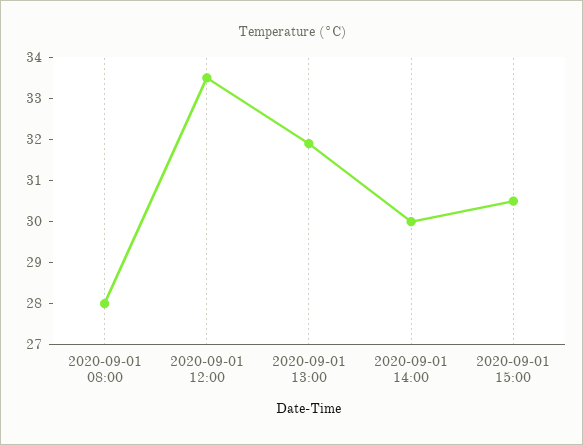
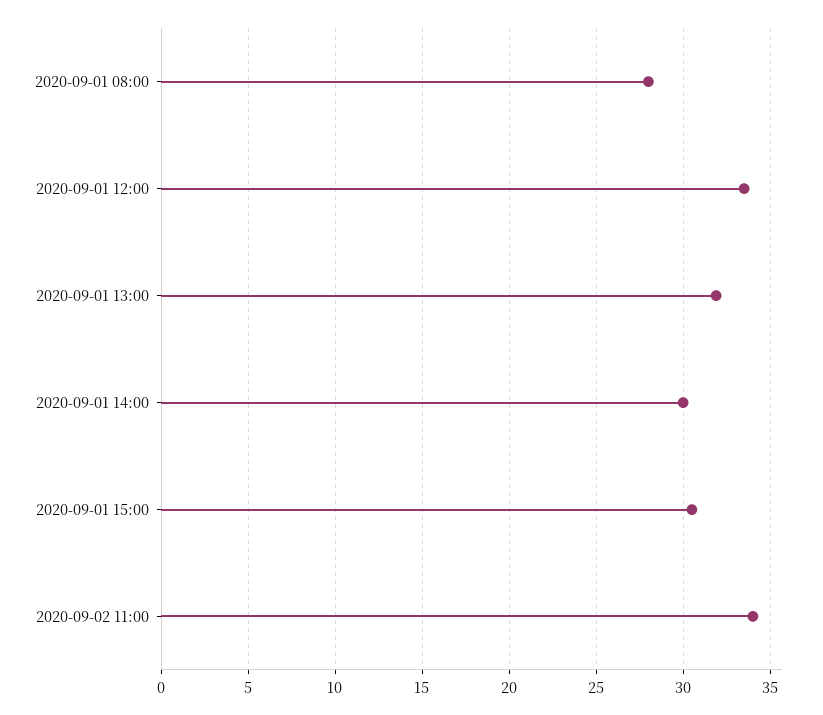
2020-09-02 11:00: none -> 34

